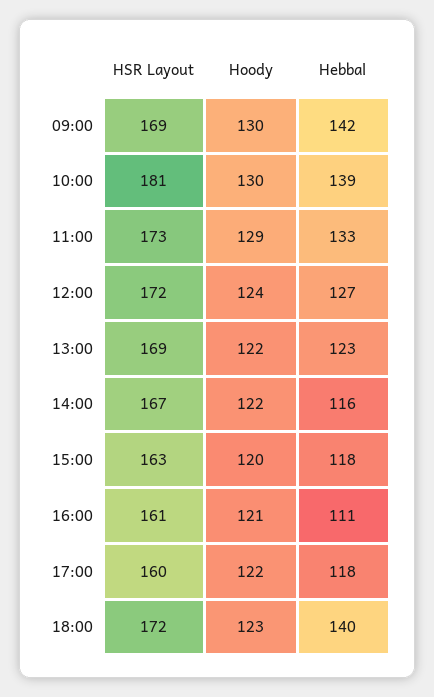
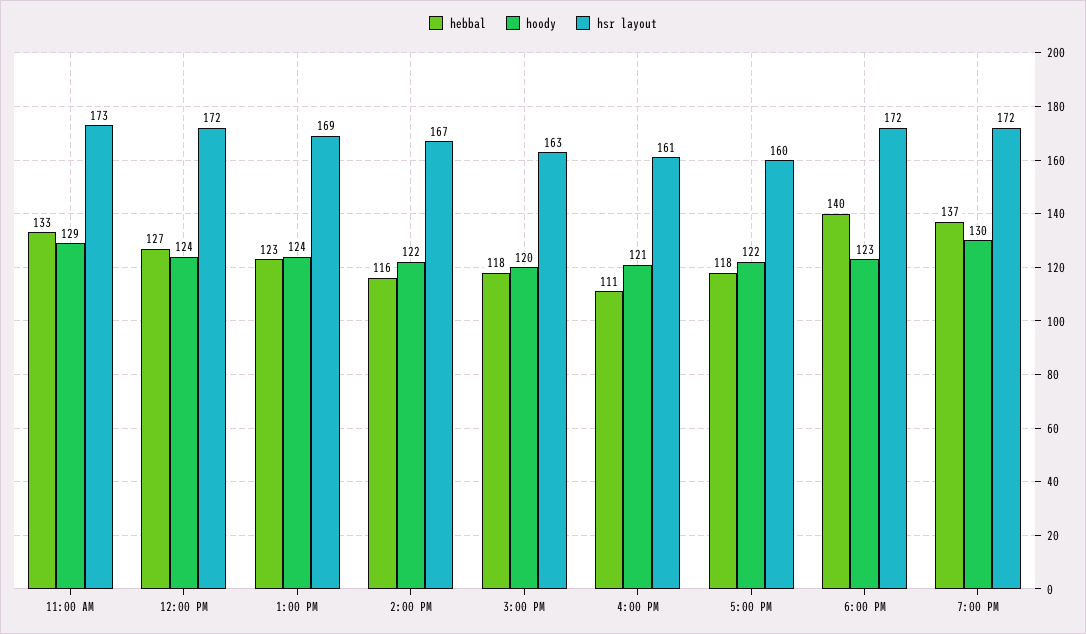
HSR Layout, 09:00: 169 -> none
Hoody, 09:00: 130 -> none
Hebbal, 09:00: 142 -> none
HSR Layout, 10:00: 181 -> none
Hoody, 10:00: 130 -> none
Hebbal, 10:00: 139 -> none
Hoody, 13:00: 122 -> 124
Hebbal, 7:00 PM: none -> 137
Hoody, 7:00 PM: none -> 130
HSR Layout, 7:00 PM: none -> 172

